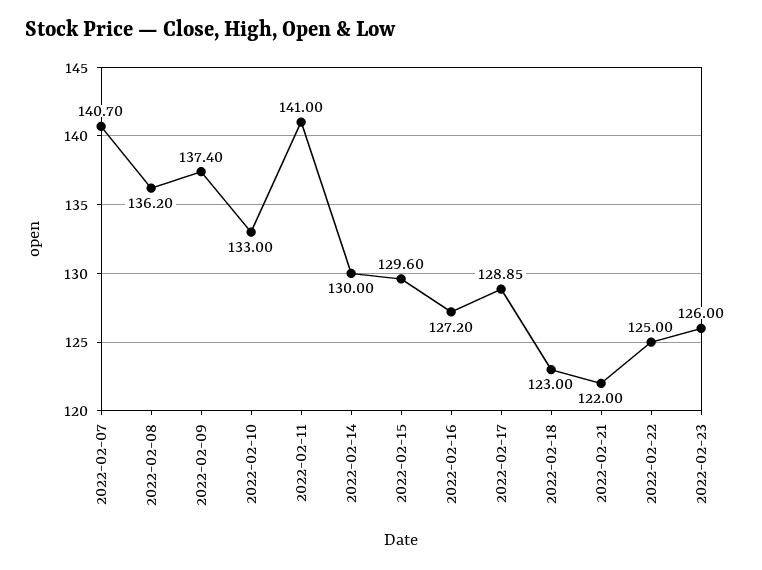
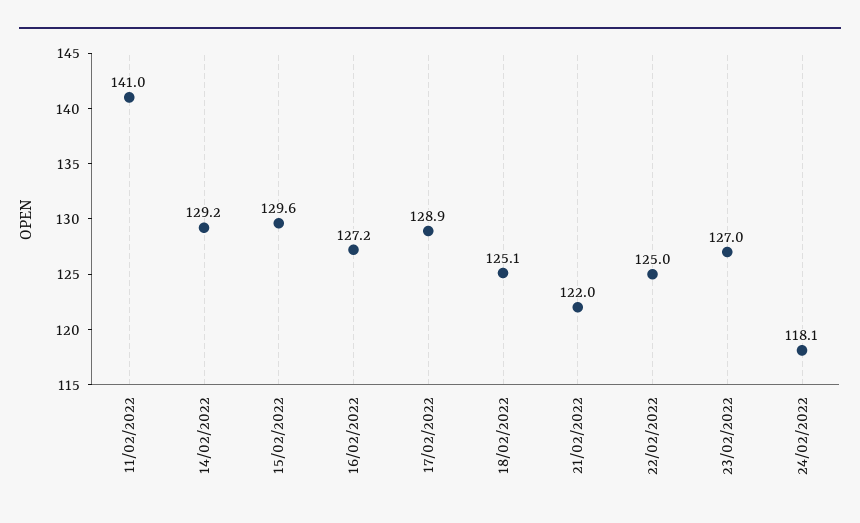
2022-02-07: 140.7 -> none
2022-02-08: 136.2 -> none
2022-02-09: 137.4 -> none
2022-02-10: 133 -> none
2022-02-14: 130 -> 129.2
2022-02-18: 123 -> 125.1
2022-02-23: 126 -> 127
24/02/2022: none -> 118.1

